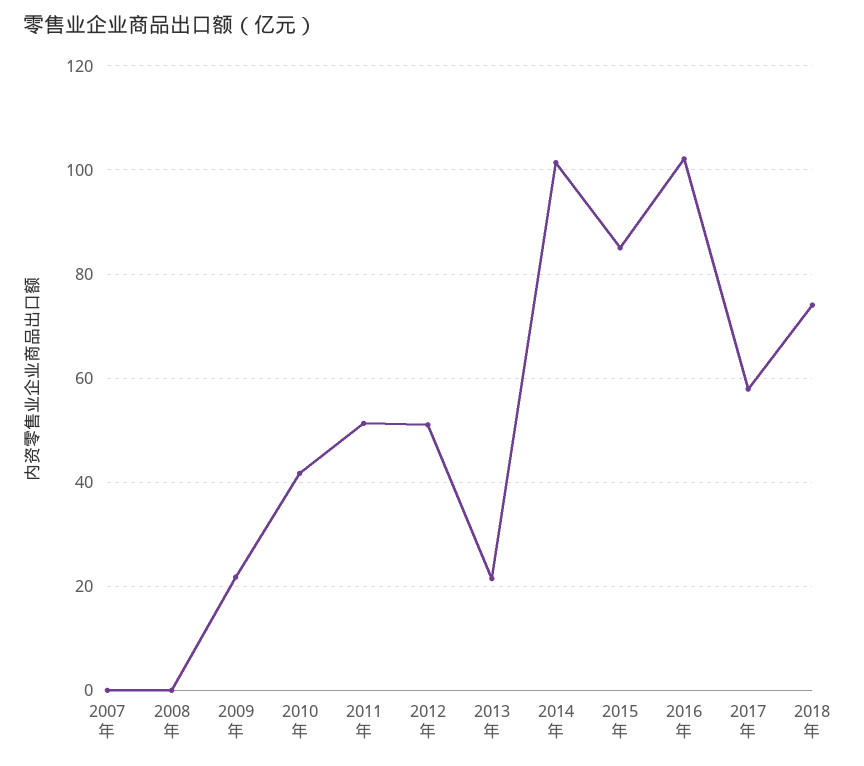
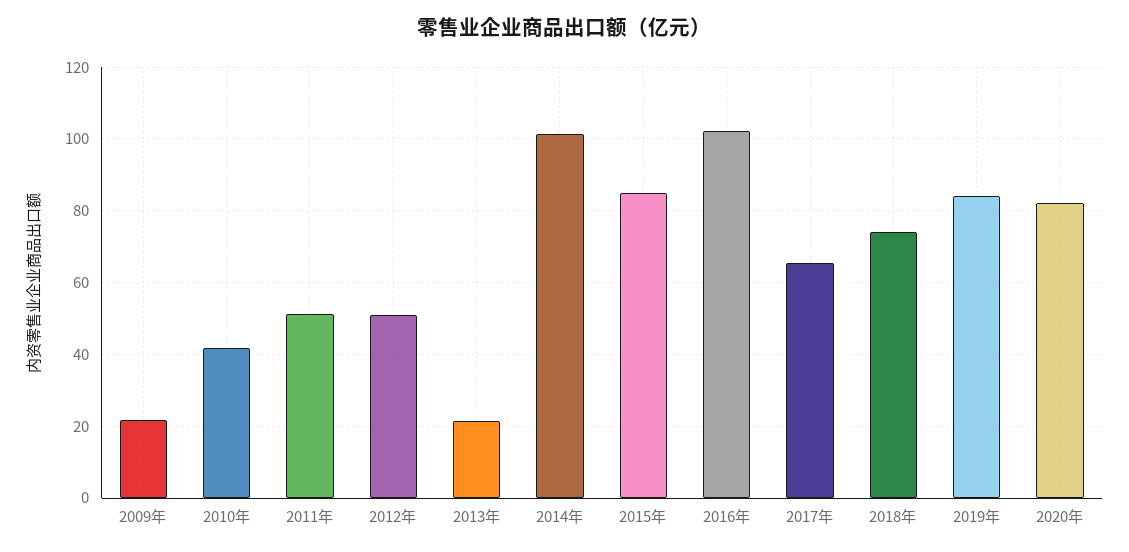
2007年: 0 -> none
2008年: 0 -> none
2017年: 58 -> 66
2019年: none -> 84
2020年: none -> 82

